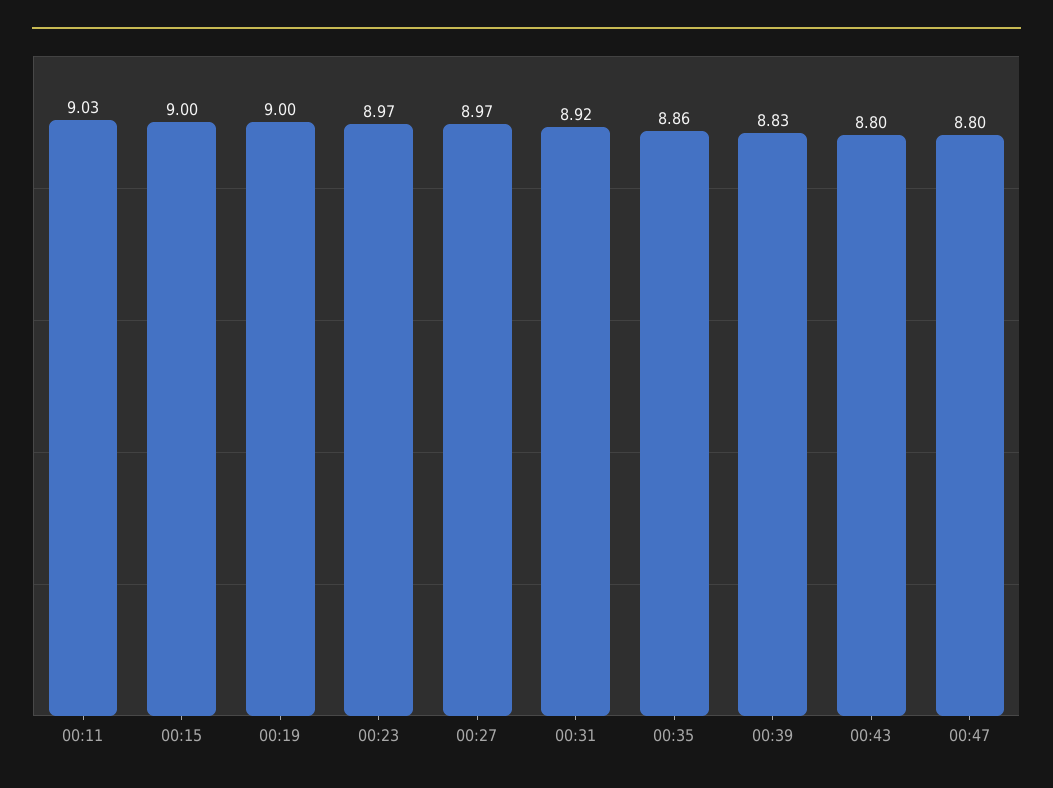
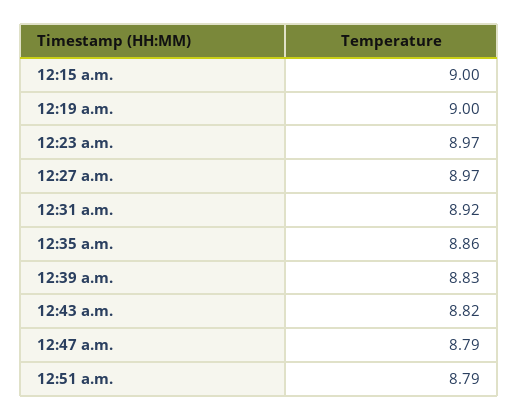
00:11: 9.03 -> none
00:43: 8.8 -> 8.82
00:47: 8.8 -> 8.79
12:51 a.m.: none -> 8.79

